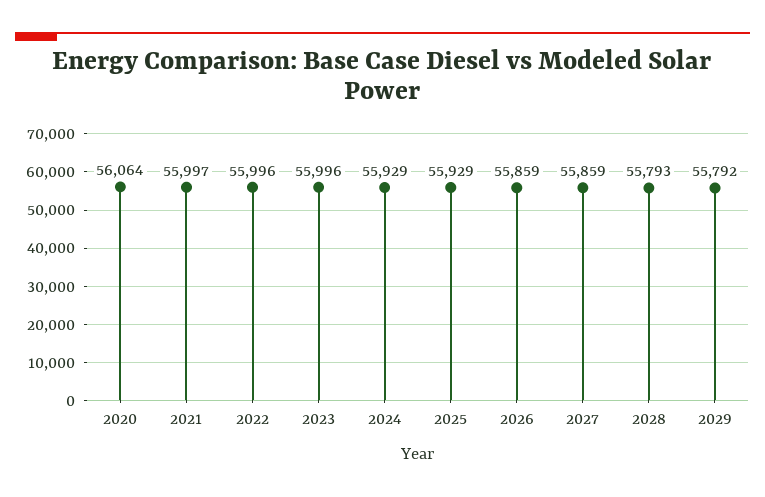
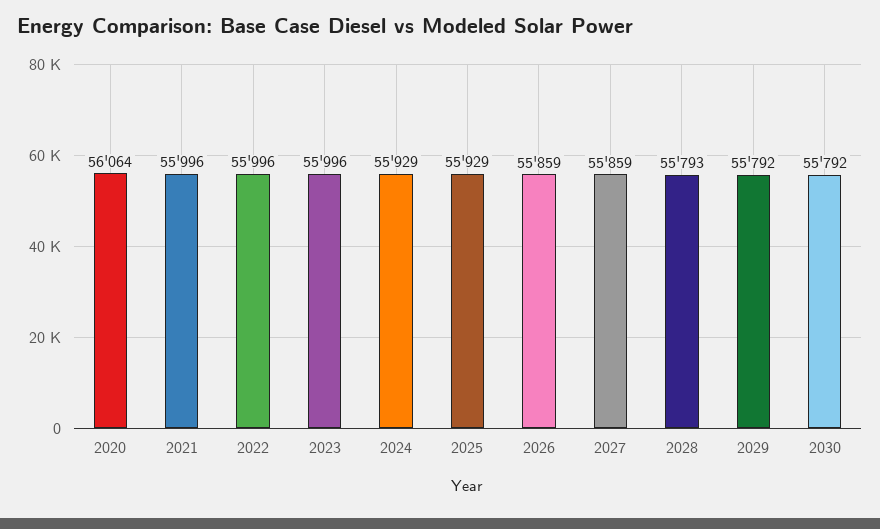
2021: 55997 -> 55996
2030: none -> 55792

